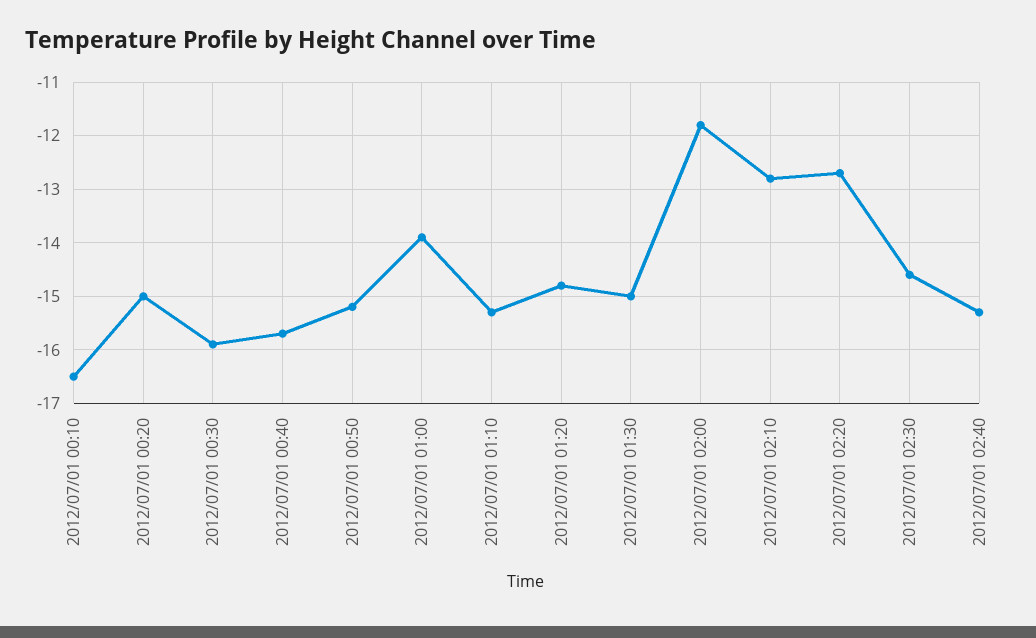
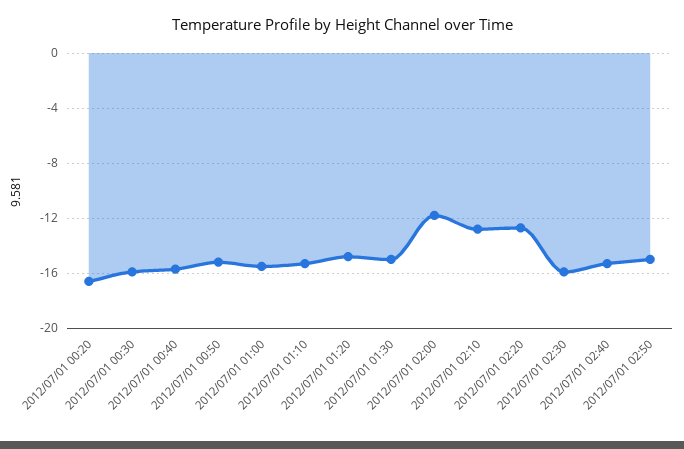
2012/07/01 00:10: -16.5 -> none
2012/07/01 00:20: -15 -> -16.5
2012/07/01 01:00: -14 -> -15.5
2012/07/01 02:30: -14.5 -> -16
2012/07/01 02:50: none -> -15

